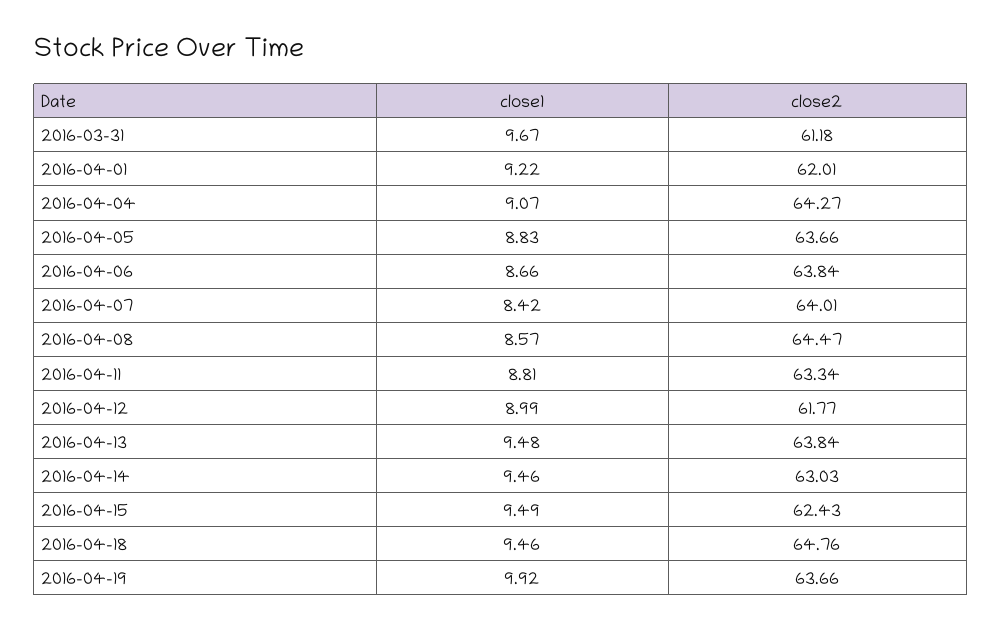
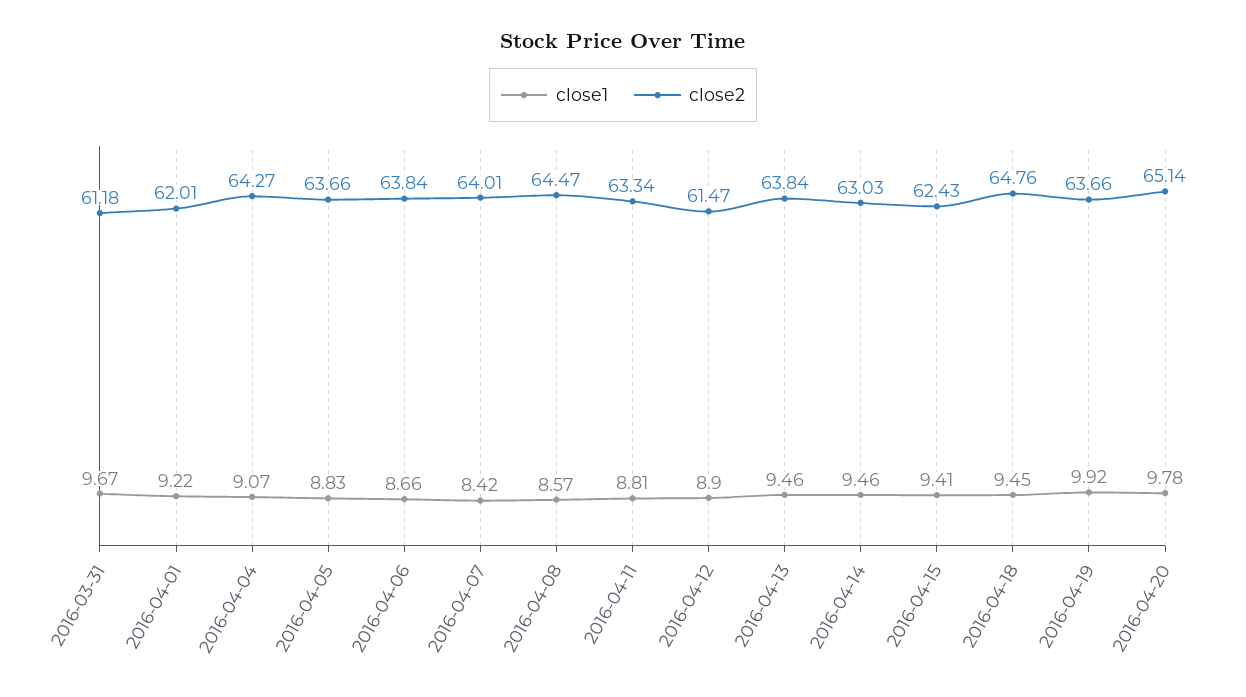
close1, 2016-04-12: 8.99 -> 8.9
close2, 2016-04-12: 61.77 -> 61.47
close1, 2016-04-13: 9.48 -> 9.46
close1, 2016-04-15: 9.49 -> 9.41
close1, 2016-04-18: 9.46 -> 9.45
close1, 2016-04-20: none -> 9.78
close2, 2016-04-20: none -> 65.14

